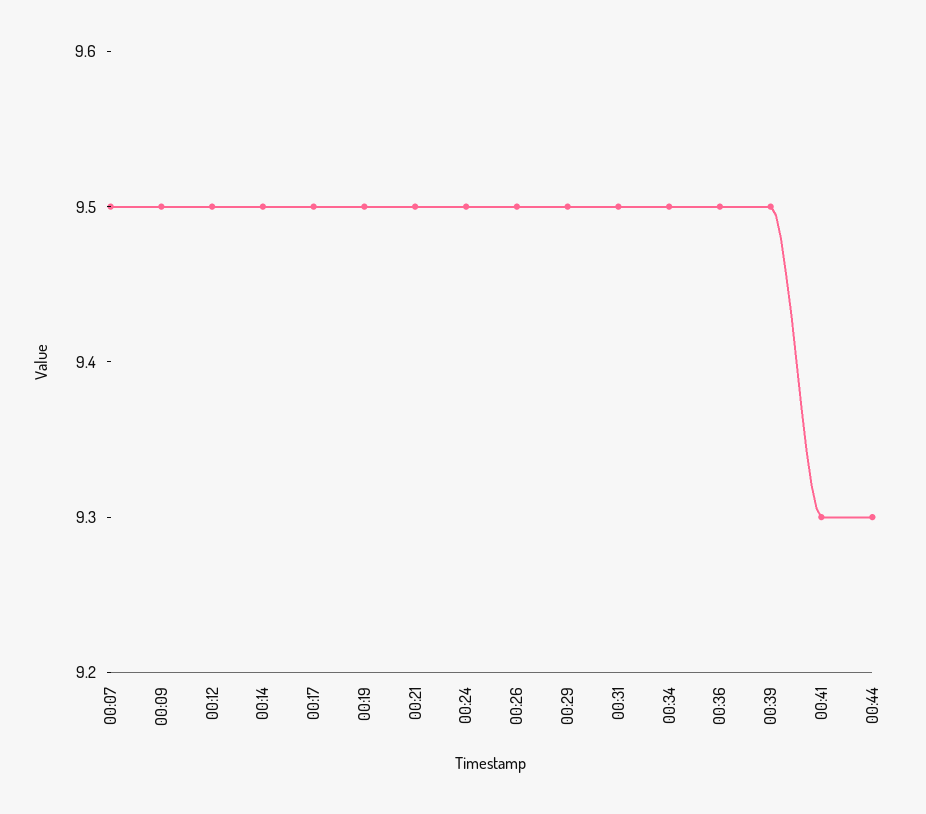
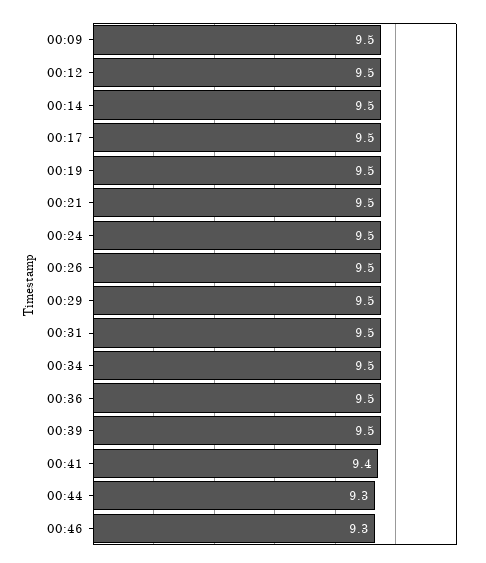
00:07: 9.5 -> none
00:41: 9.3 -> 9.4
00:46: none -> 9.3

